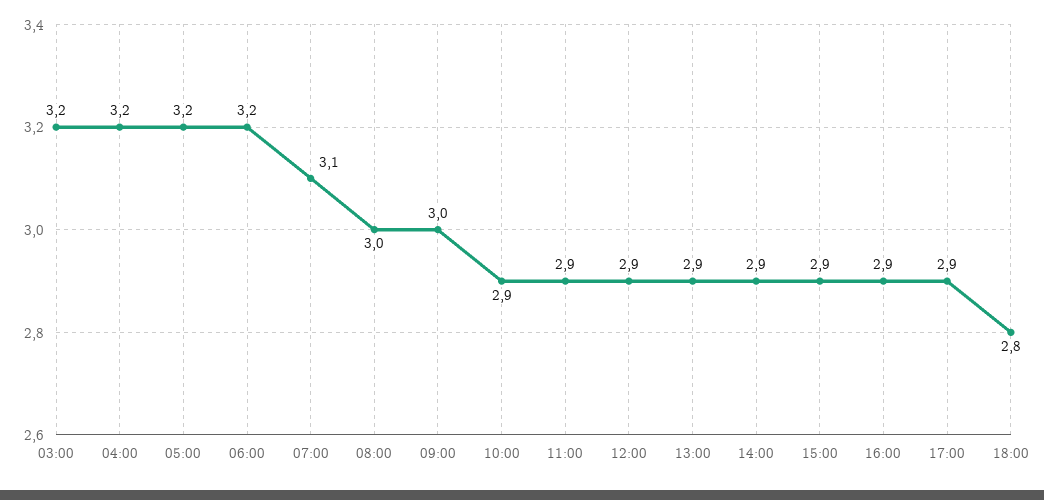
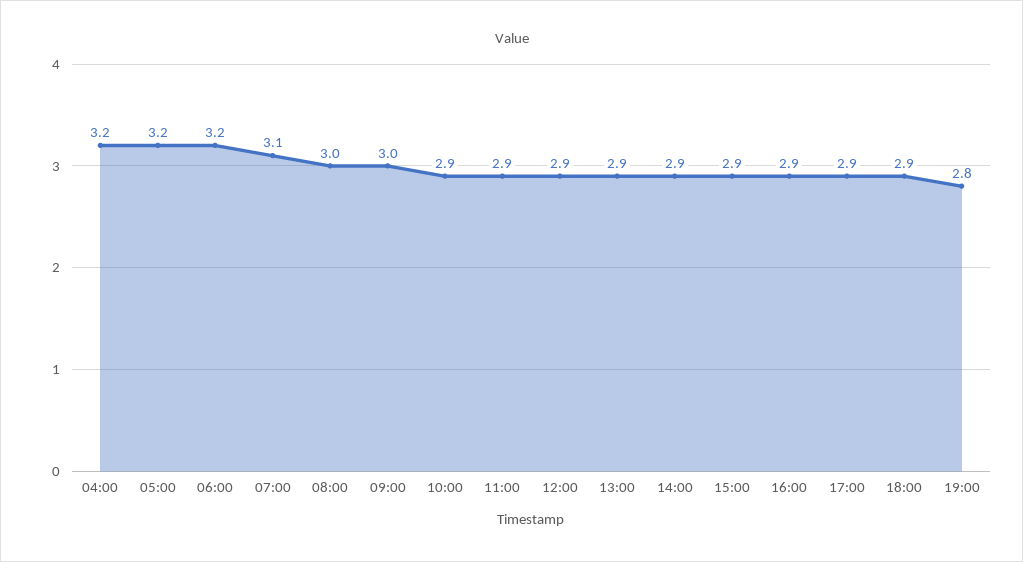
03:00: 3.2 -> none
18:00: 2.8 -> 2.9
19:00: none -> 2.8

